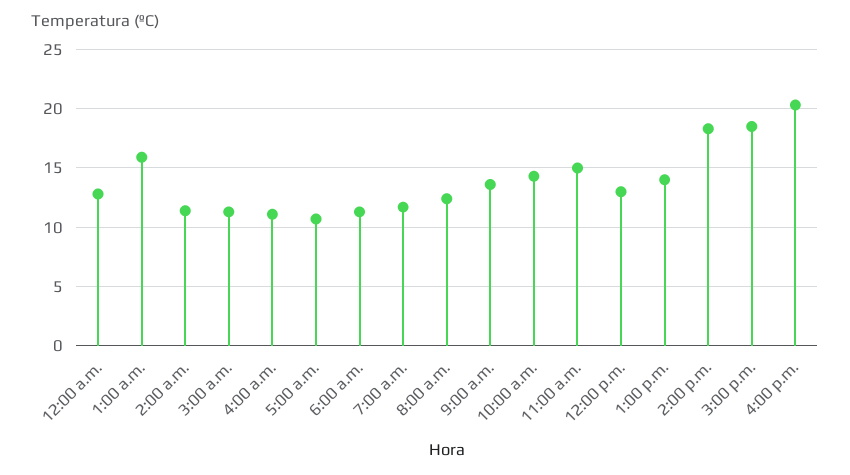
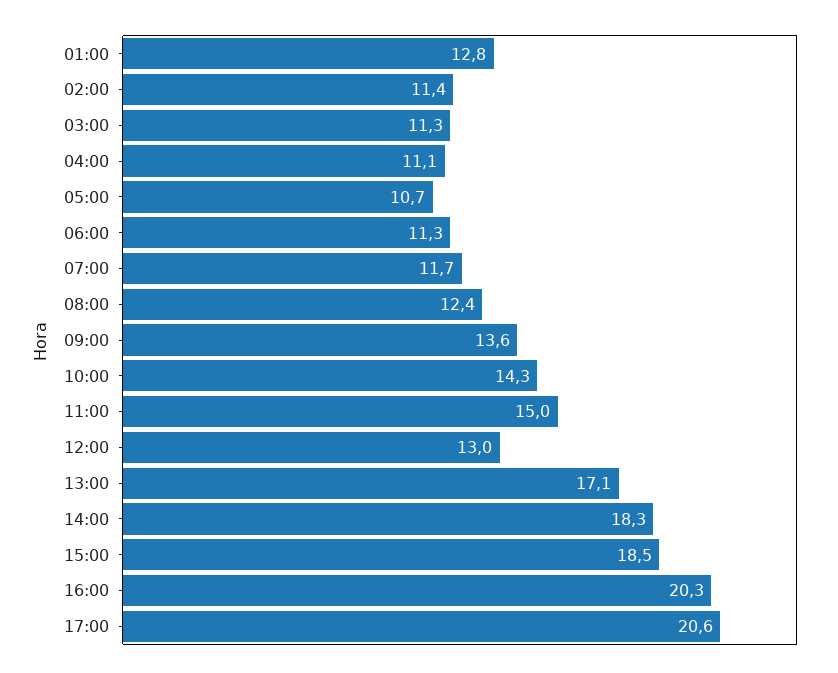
12:00 a.m.: 13 -> none
1:00 a.m.: 16 -> 12.8
1:00 p.m.: 14 -> 17.1
17:00: none -> 20.6

